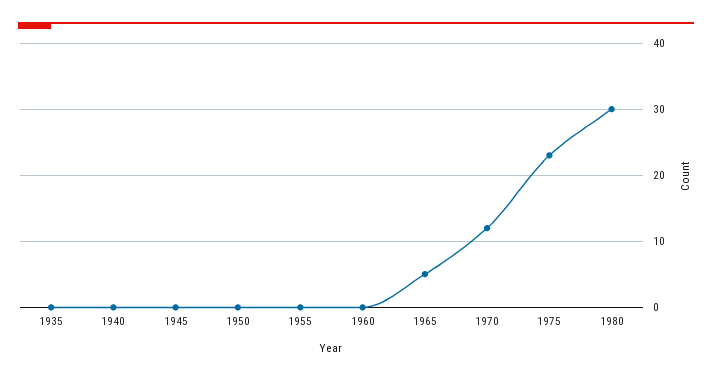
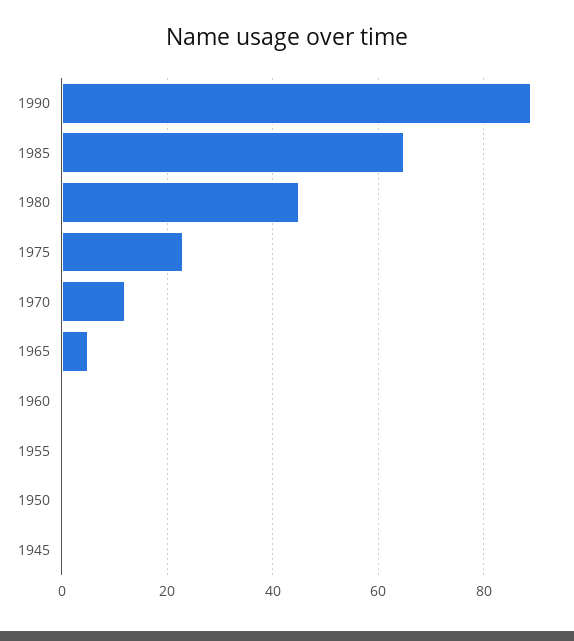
1935: 0 -> none
1940: 0 -> none
1980: 30 -> 45
1990: none -> 90
1985: none -> 65

